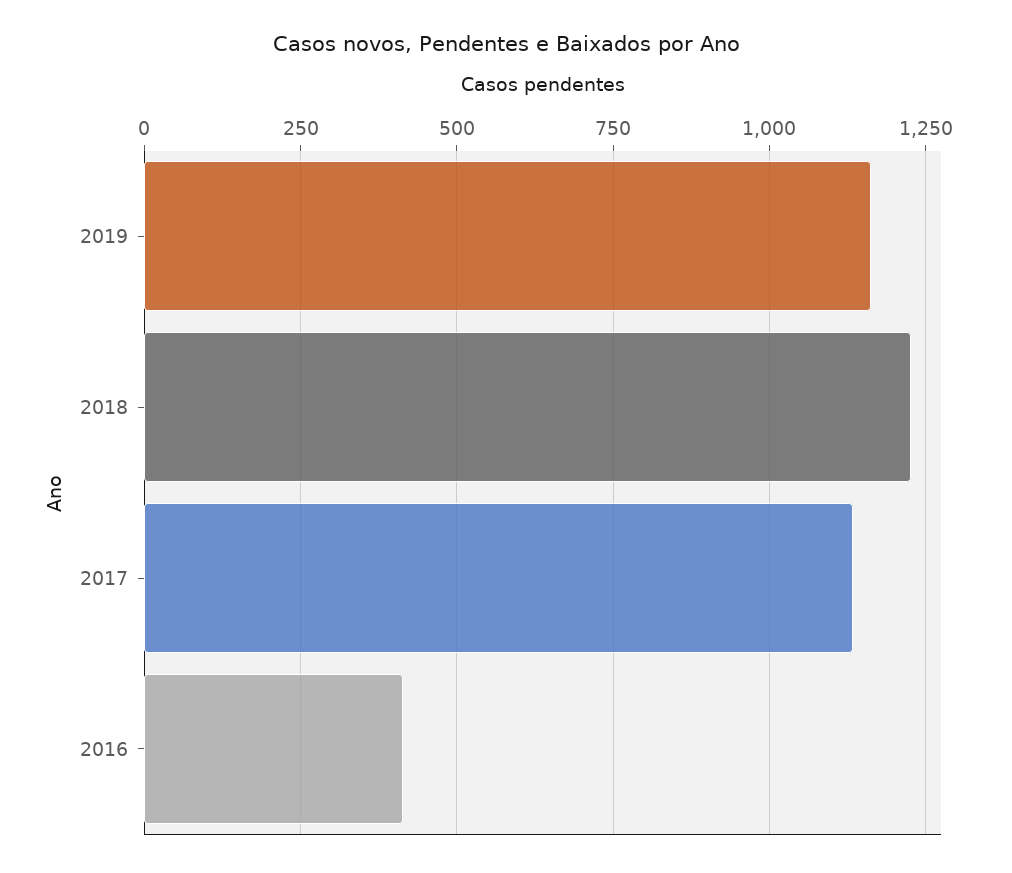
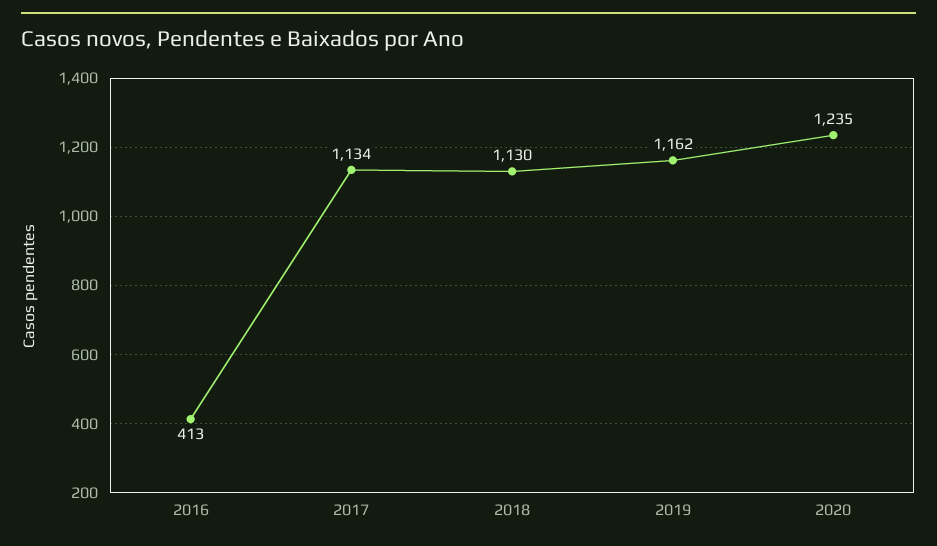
2018: 1225 -> 1130
2020: none -> 1235

